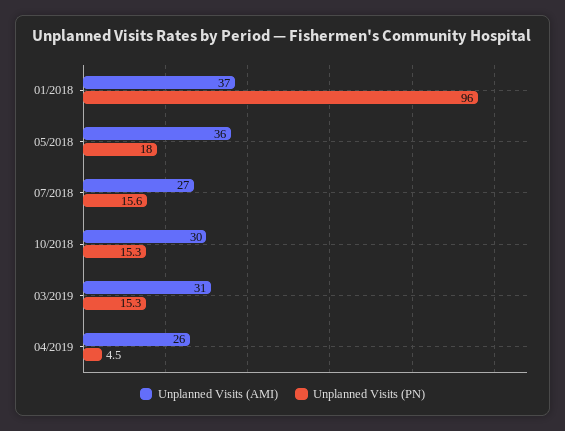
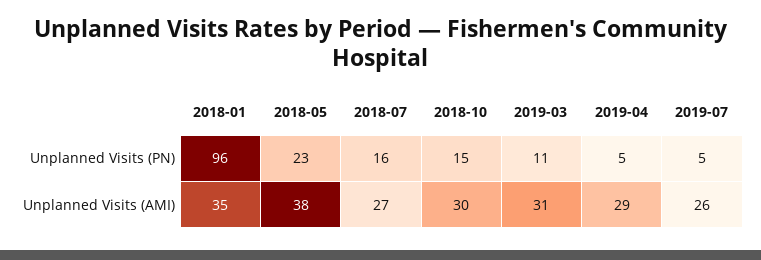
Unplanned Visits (AMI), 01/2018: 37 -> 35
Unplanned Visits (AMI), 05/2018: 36 -> 38
Unplanned Visits (PN), 05/2018: 18 -> 23
Unplanned Visits (PN), 03/2019: 15.3 -> 11
Unplanned Visits (AMI), 04/2019: 26 -> 29
Unplanned Visits (PN), 2019-07: none -> 5
Unplanned Visits (AMI), 2019-07: none -> 26

